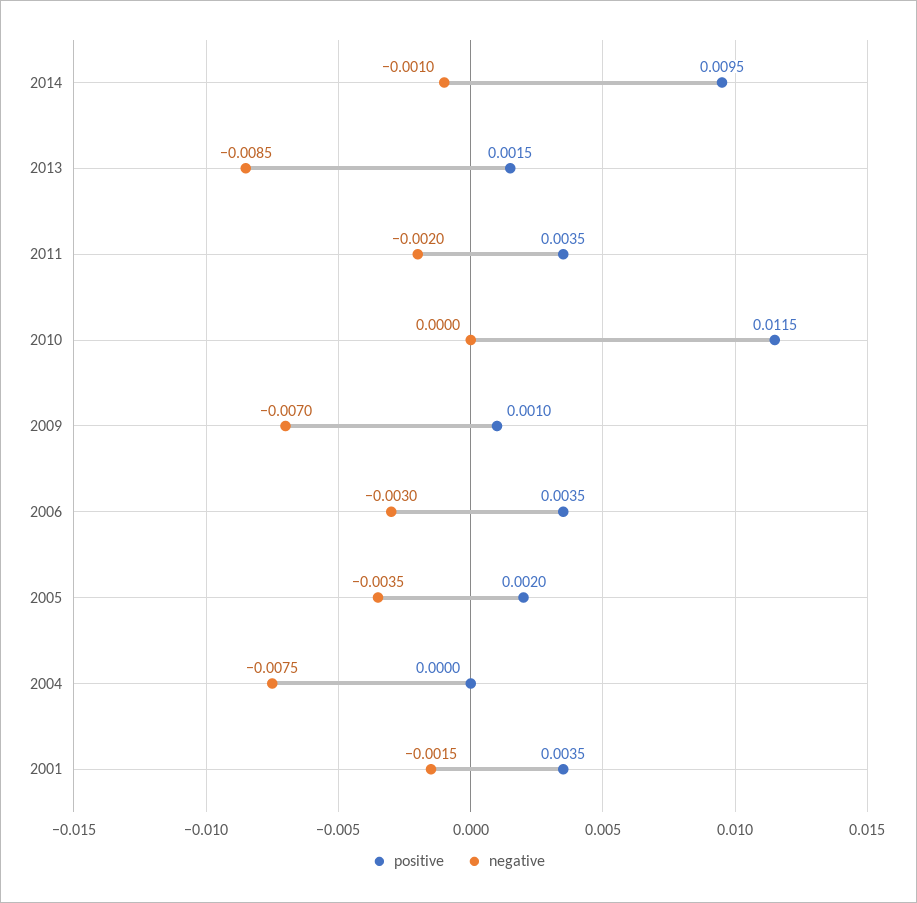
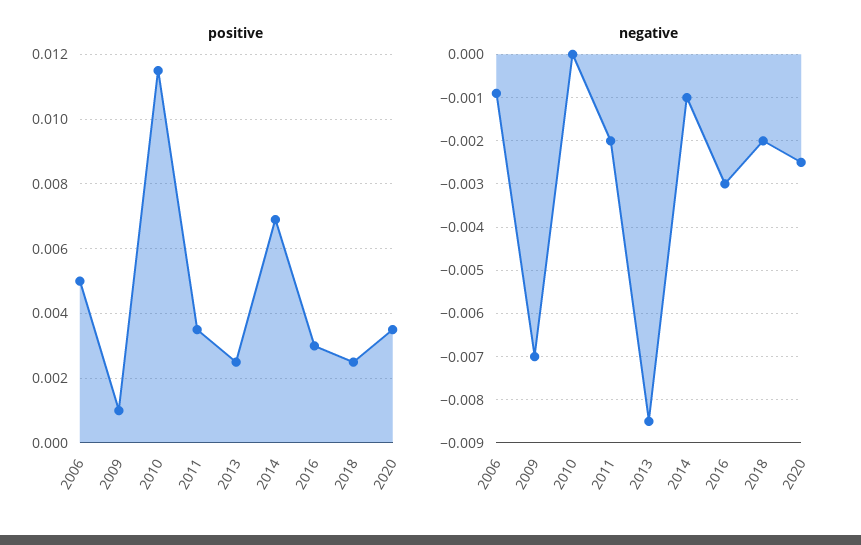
positive, 2014: 0.0095 -> 0.007
positive, 2013: 0.0015 -> 0.0025
positive, 2006: 0.0035 -> 0.005
negative, 2006: -0.003 -> -0.001
positive, 2005: 0.002 -> none
negative, 2005: -0.0035 -> none
positive, 2004: 0 -> none
negative, 2004: -0.0075 -> none
positive, 2001: 0.0035 -> none
negative, 2001: -0.0015 -> none
positive, 2016: none -> 0.003
positive, 2018: none -> 0.0025
positive, 2020: none -> 0.0035
negative, 2016: none -> -0.003
negative, 2018: none -> -0.002
negative, 2020: none -> -0.0025

